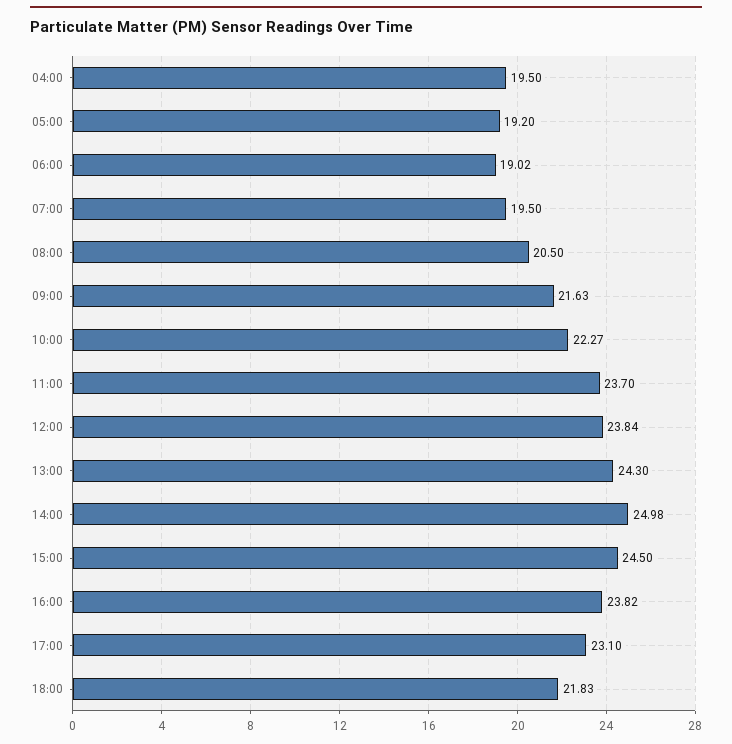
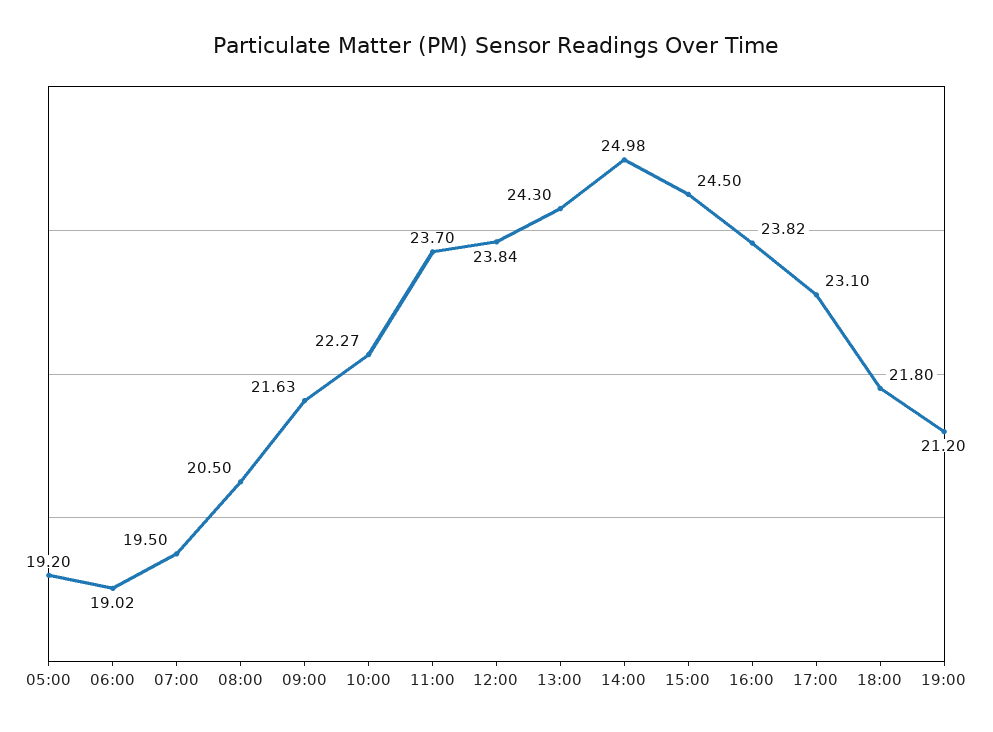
04:00: 19.5 -> none
18:00: 21.83 -> 21.8
19:00: none -> 21.2

